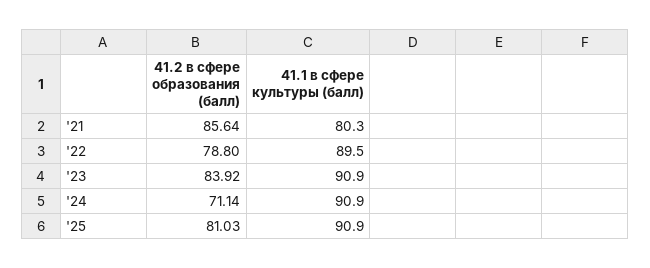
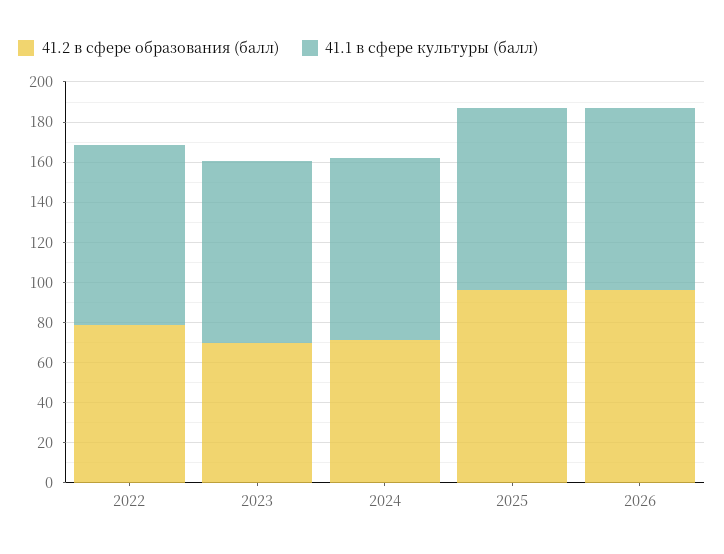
41.2 в сфере образования (балл), '21: 85.64 -> none
41.1 в сфере культуры (балл), '21: 80.3 -> none
41.2 в сфере образования (балл), '23: 83.92 -> 70
41.2 в сфере образования (балл), '25: 81.03 -> 95
41.2 в сфере образования (балл), 2026: none -> 95
41.1 в сфере культуры (балл), 2026: none -> 90

